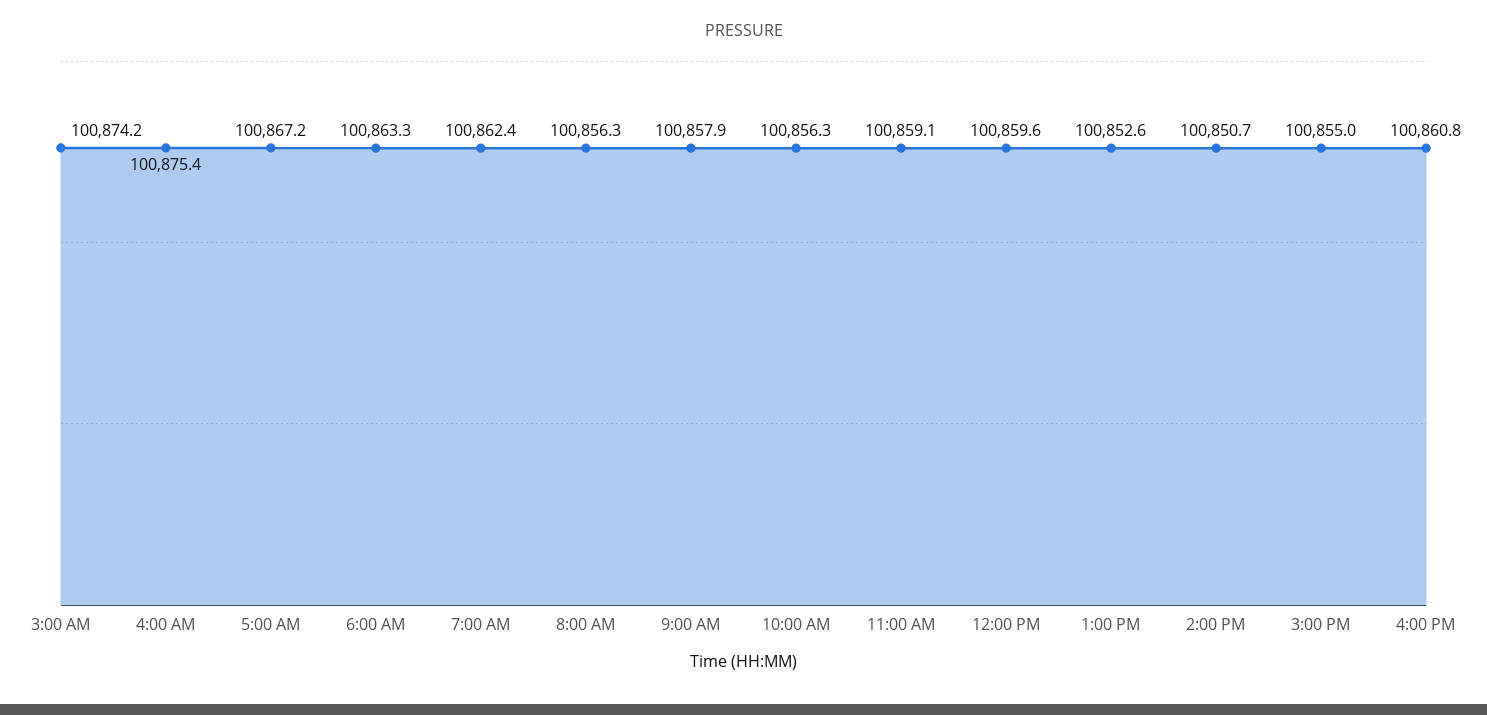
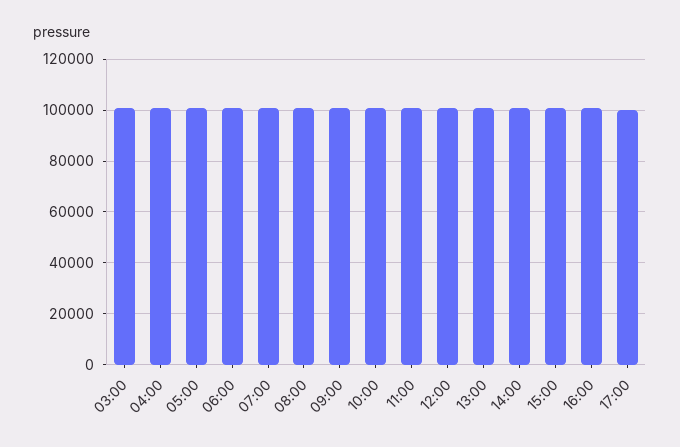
17:00: none -> 100000

